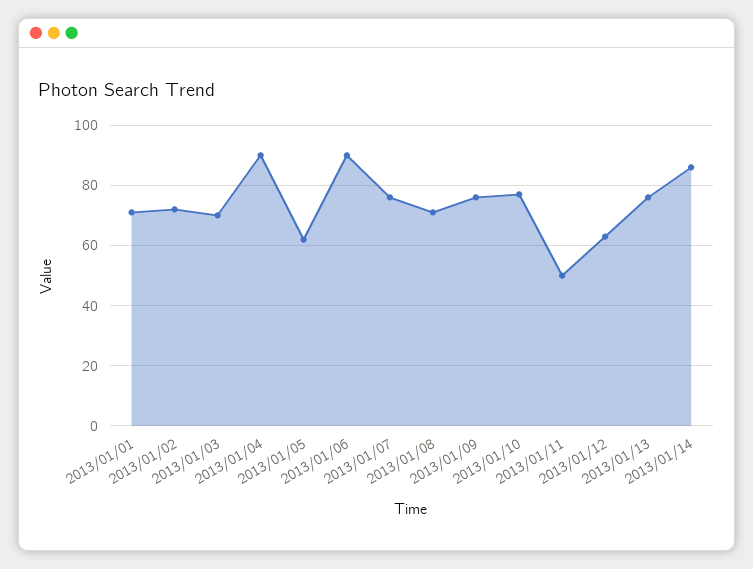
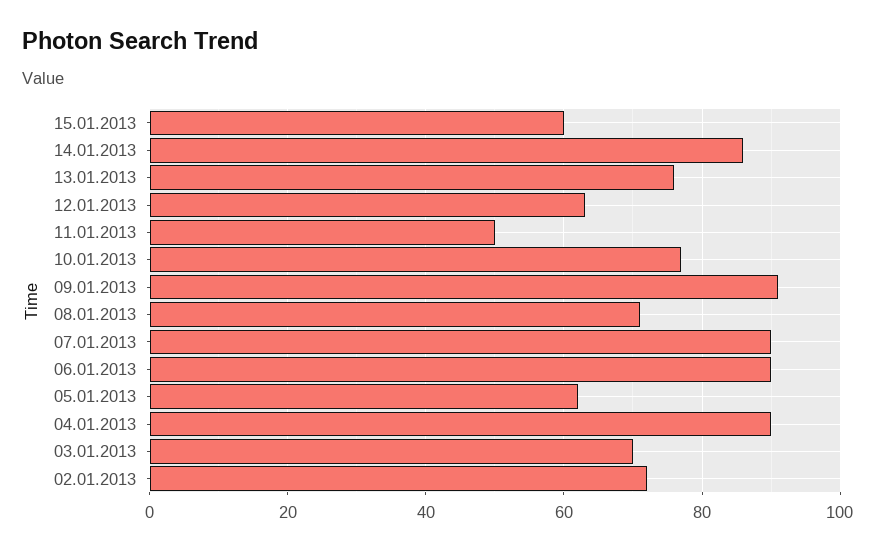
2013/01/01: 70 -> none
2013/01/07: 75 -> 90
2013/01/09: 75 -> 90
15.01.2013: none -> 60

